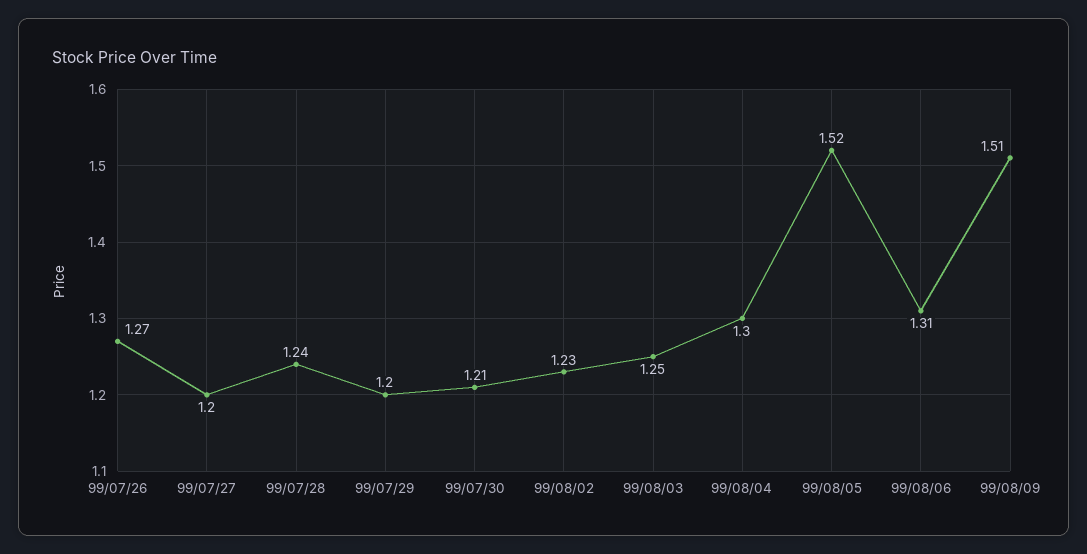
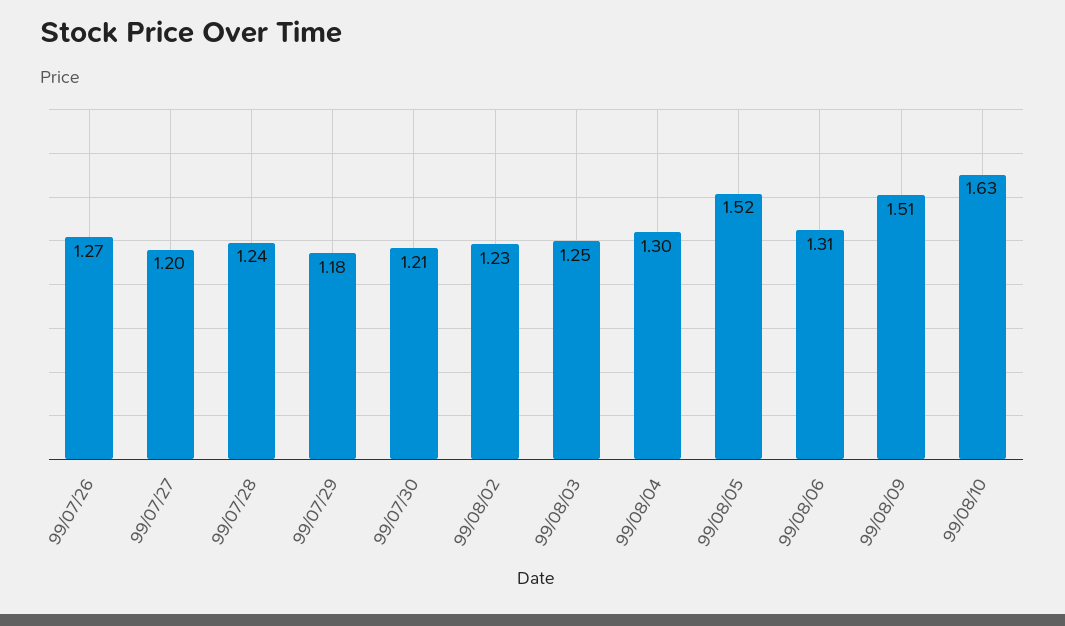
99/07/29: 1.2 -> 1.18
99/08/10: none -> 1.63

